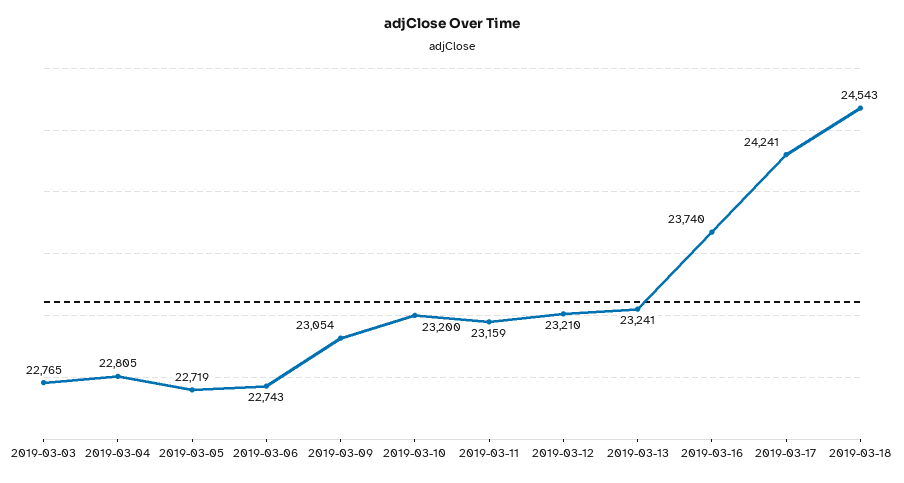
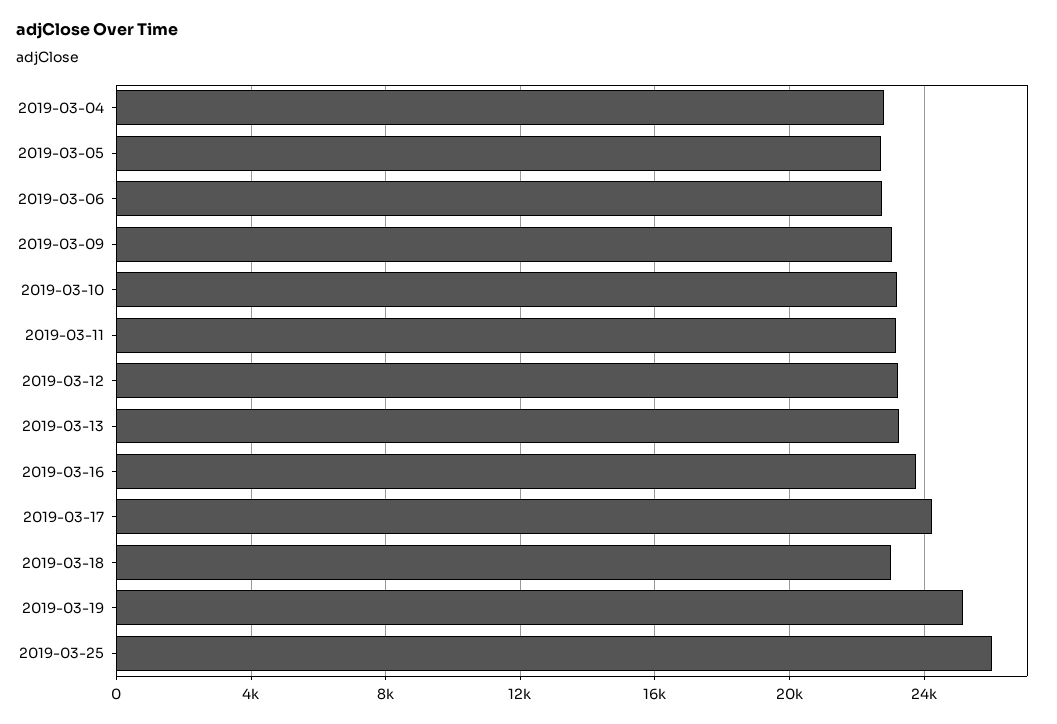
2019-03-03: 22765 -> none
2019-03-18: 24543 -> 23000
2019-03-19: none -> 25000
2019-03-25: none -> 26000

